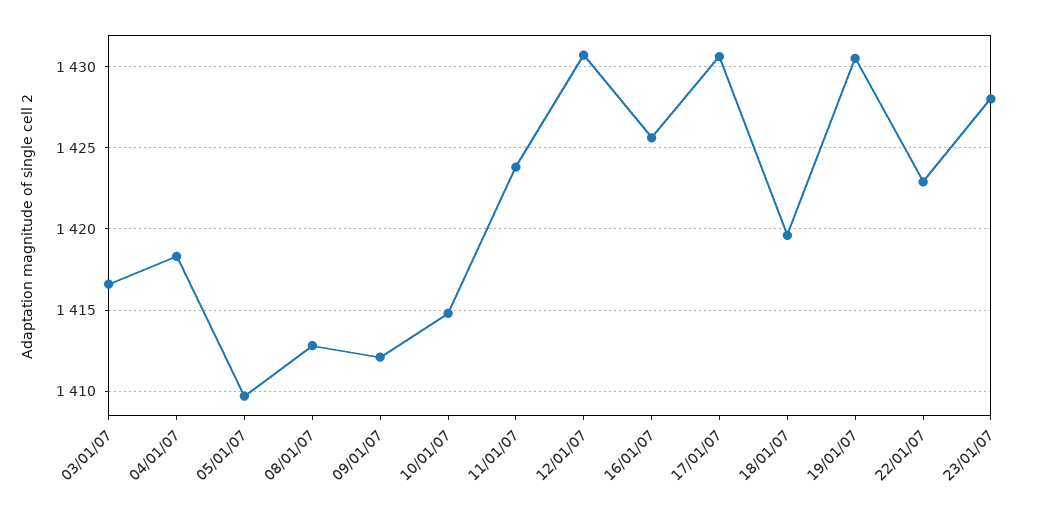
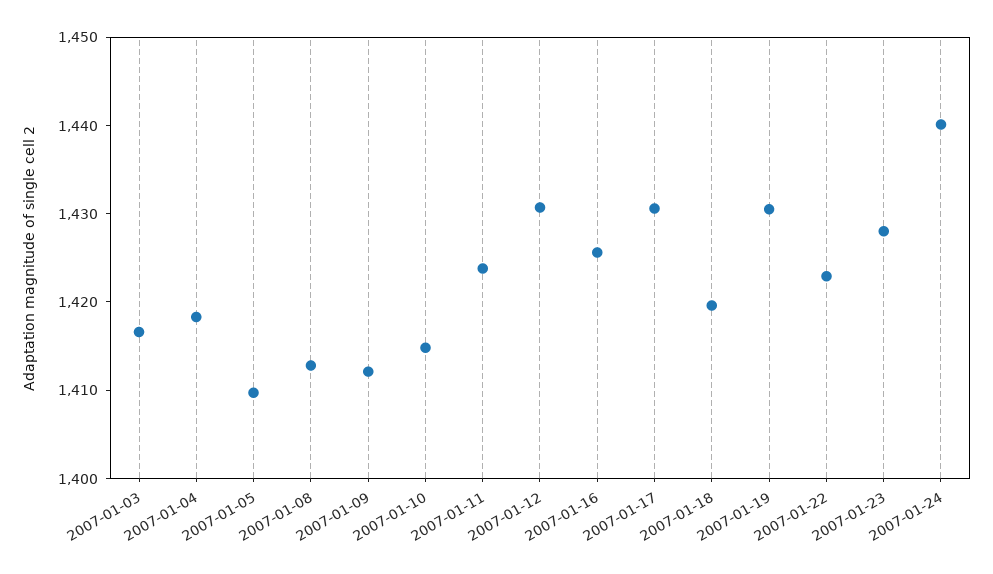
2007-01-24: none -> 1440

